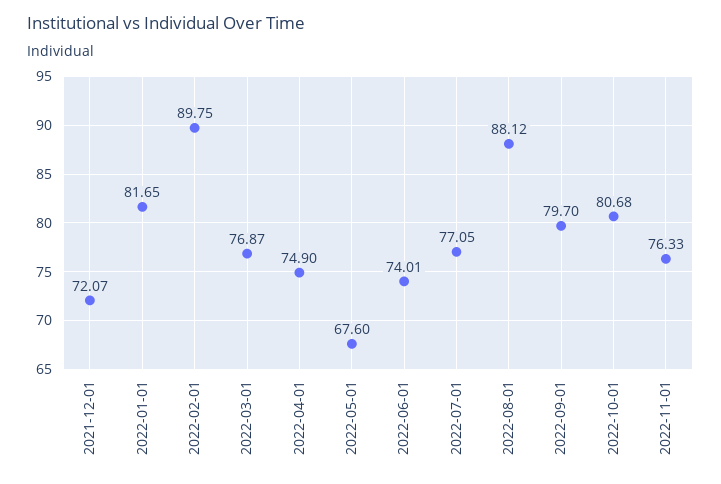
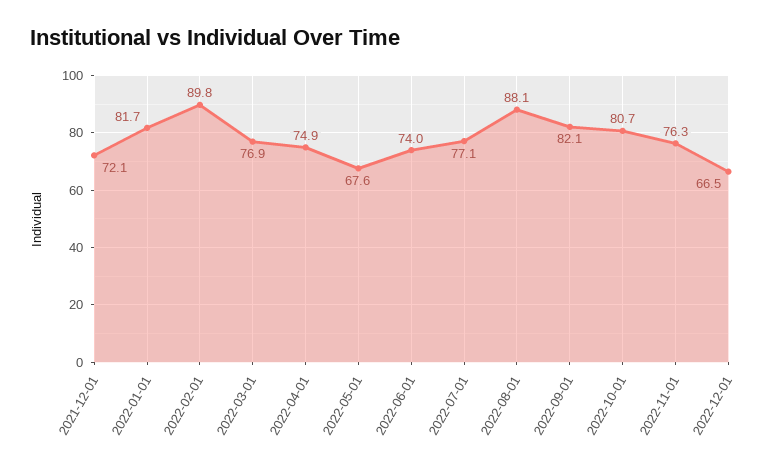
2022-09-01: 79.7 -> 82.1
2022-12-01: none -> 66.5

